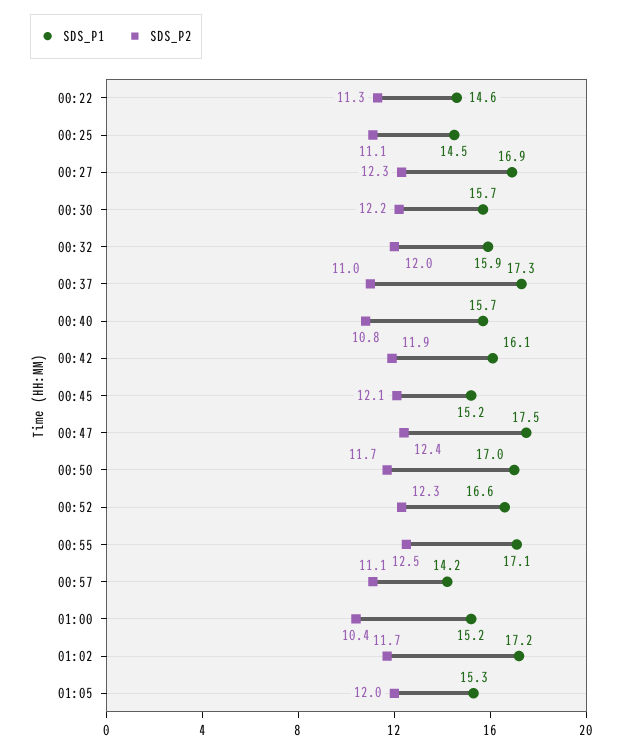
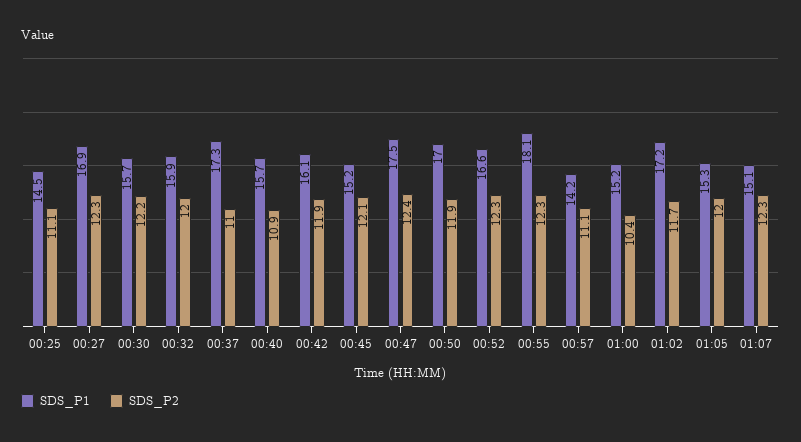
SDS_P1, 00:22: 14.6 -> none
SDS_P2, 00:22: 11.3 -> none
SDS_P2, 00:40: 10.8 -> 10.9
SDS_P2, 00:50: 11.7 -> 11.9
SDS_P1, 00:55: 17.1 -> 18.1
SDS_P2, 00:55: 12.5 -> 12.3
SDS_P1, 01:07: none -> 15.1
SDS_P2, 01:07: none -> 12.3

